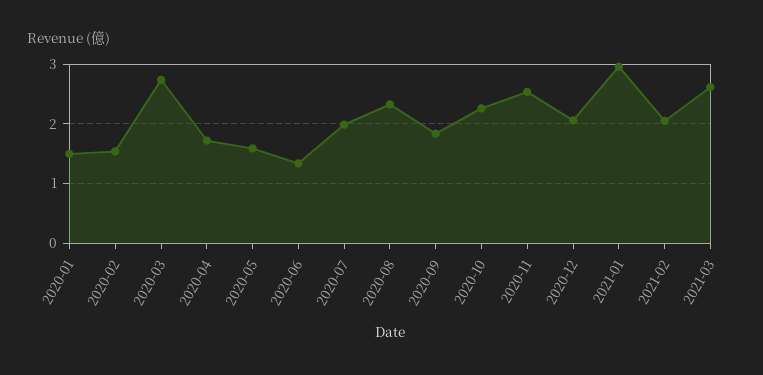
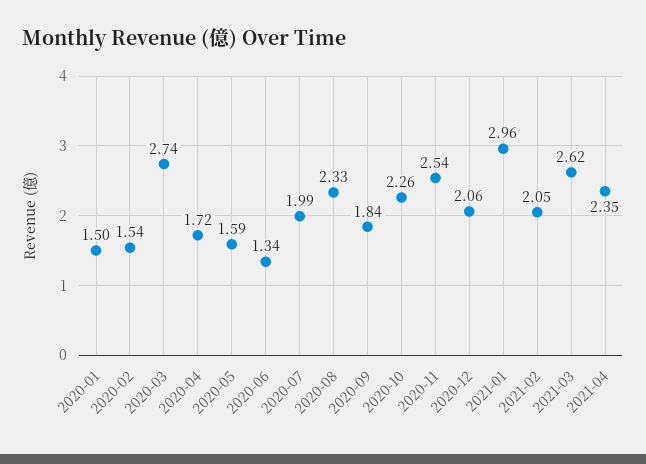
2021-04: none -> 2.35

